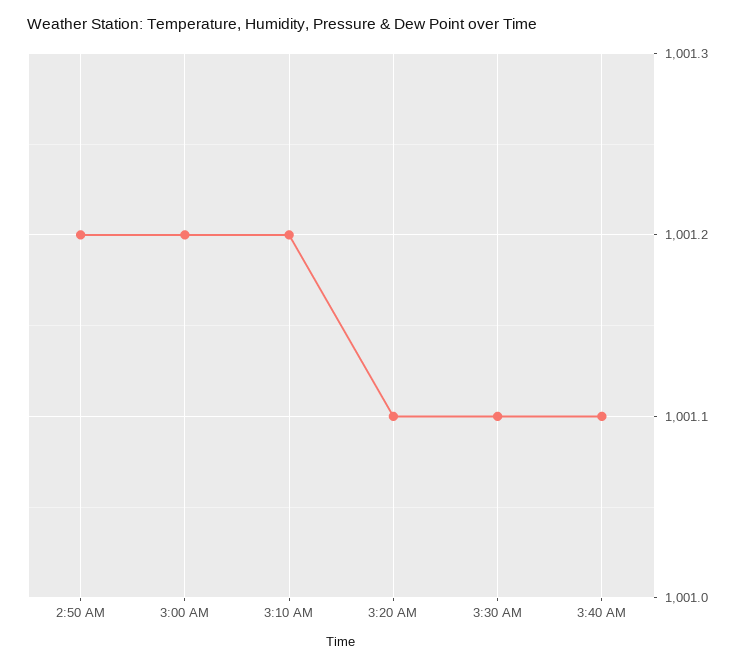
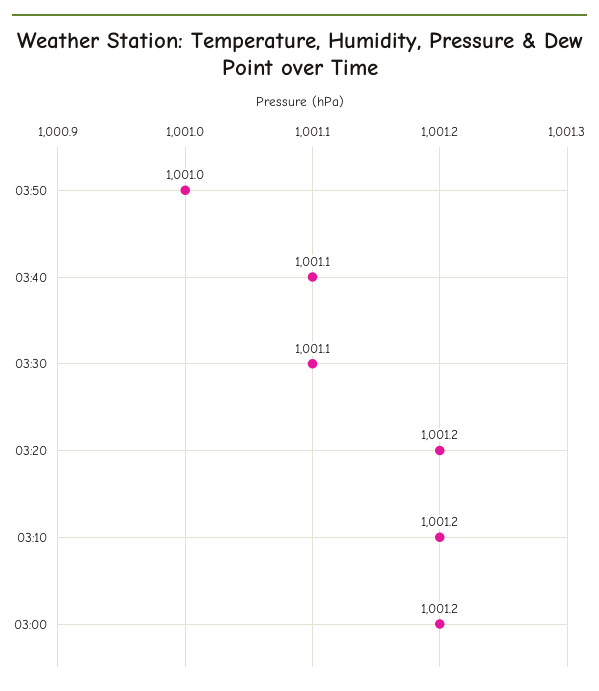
2:50 AM: 1001.2 -> none
3:20 AM: 1001.1 -> 1001.2
03:50: none -> 1001

